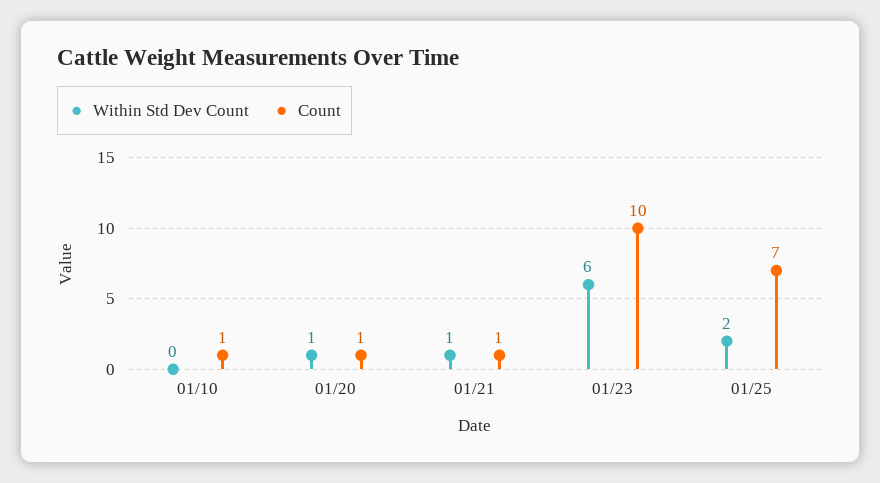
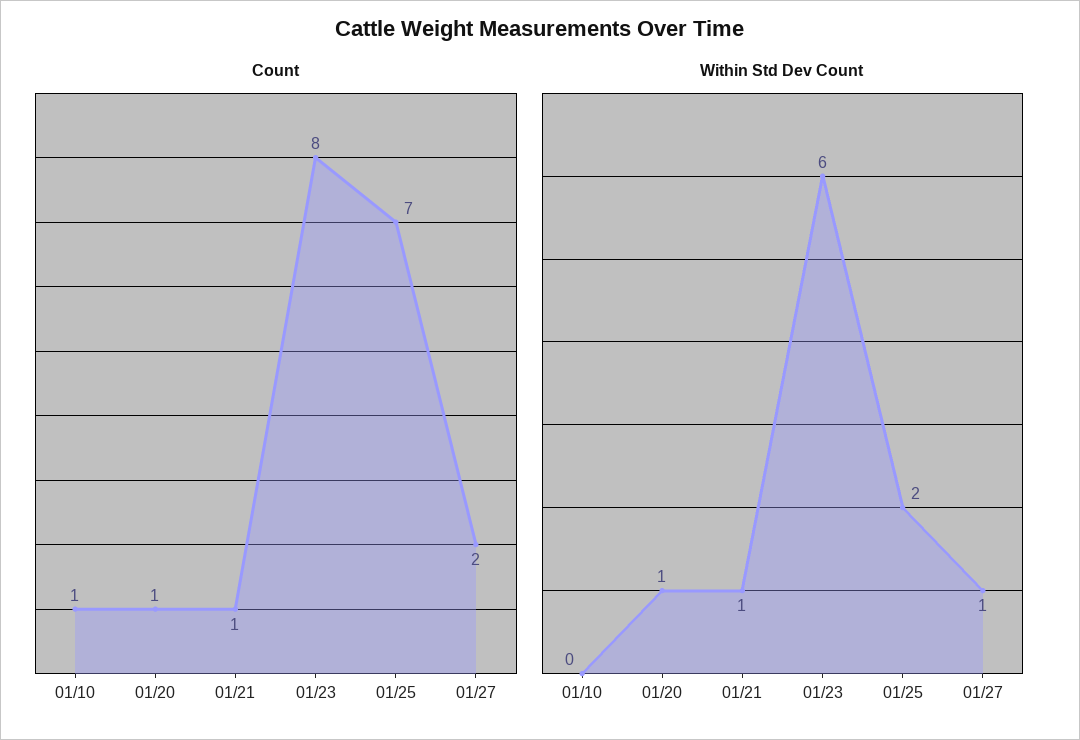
Count, 01/23: 10 -> 8
Count, 01/27: none -> 2
Within Std Dev Count, 01/27: none -> 1

